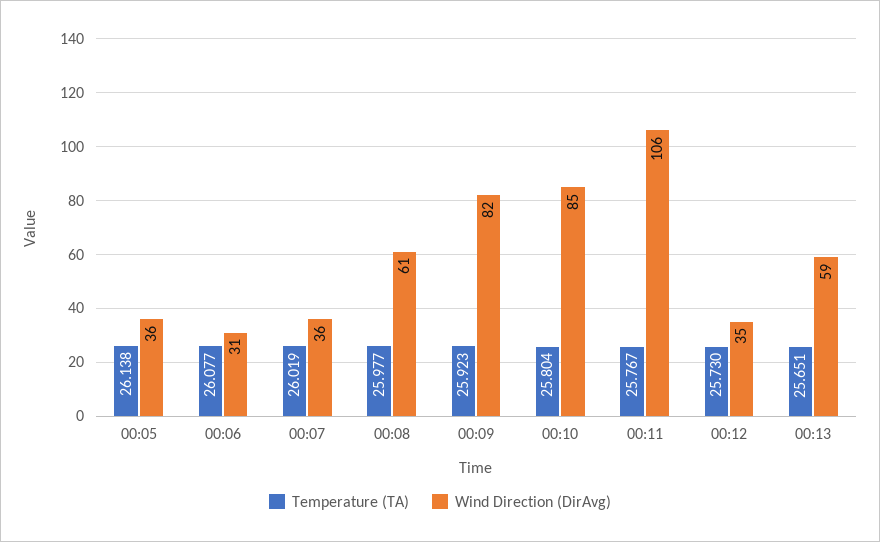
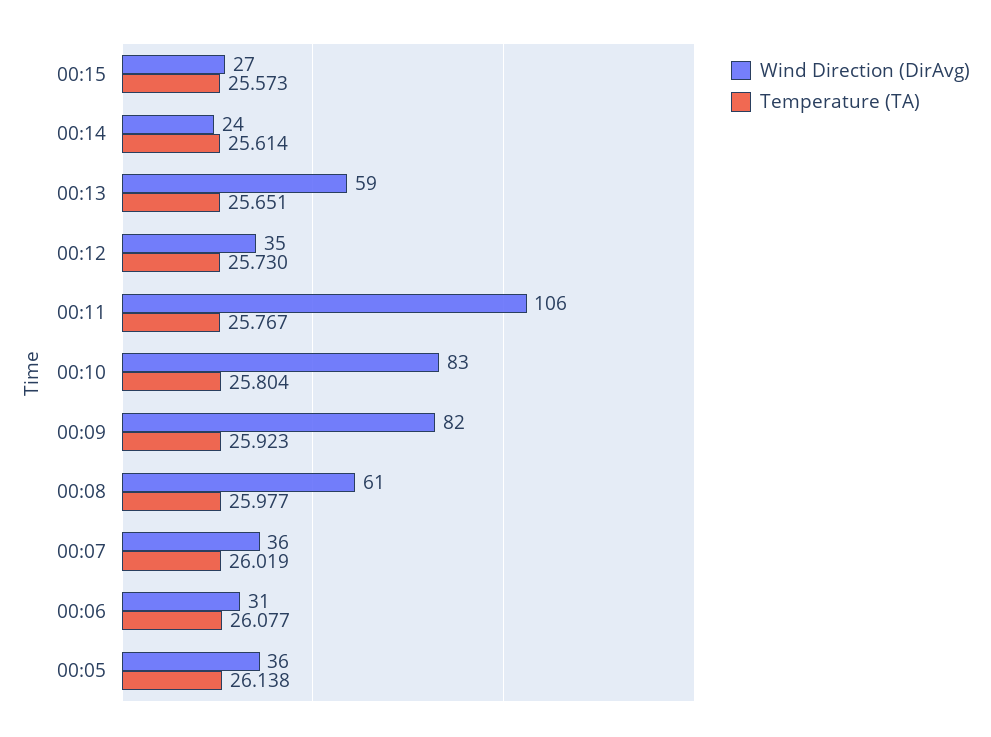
Wind Direction (DirAvg), 00:10: 85 -> 83
Wind Direction (DirAvg), 00:15: none -> 27
Temperature (TA), 00:15: none -> 25.573
Wind Direction (DirAvg), 00:14: none -> 24
Temperature (TA), 00:14: none -> 25.614

